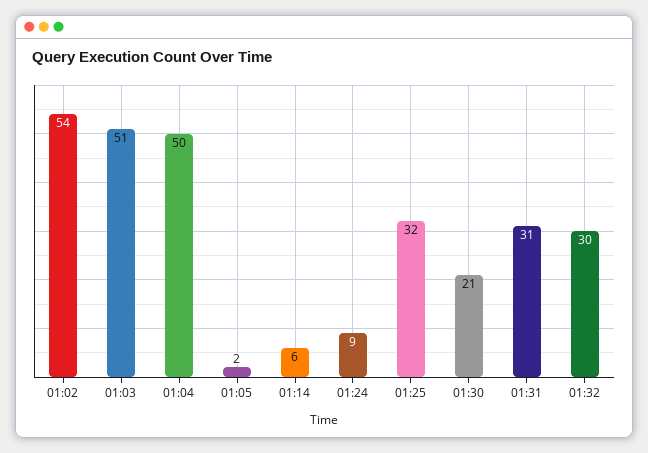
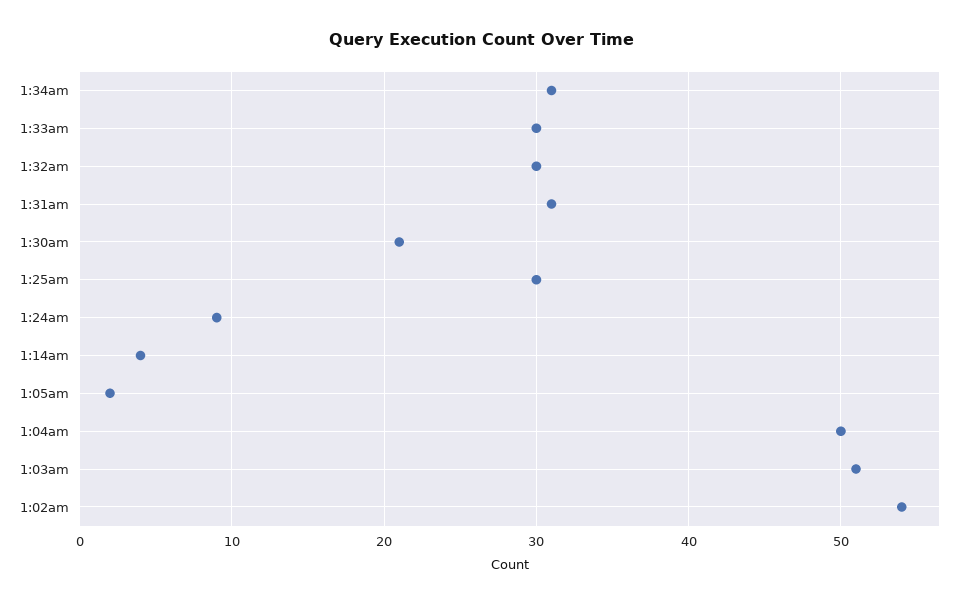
01:14: 6 -> 4
01:25: 32 -> 30
1:34am: none -> 31
1:33am: none -> 30

